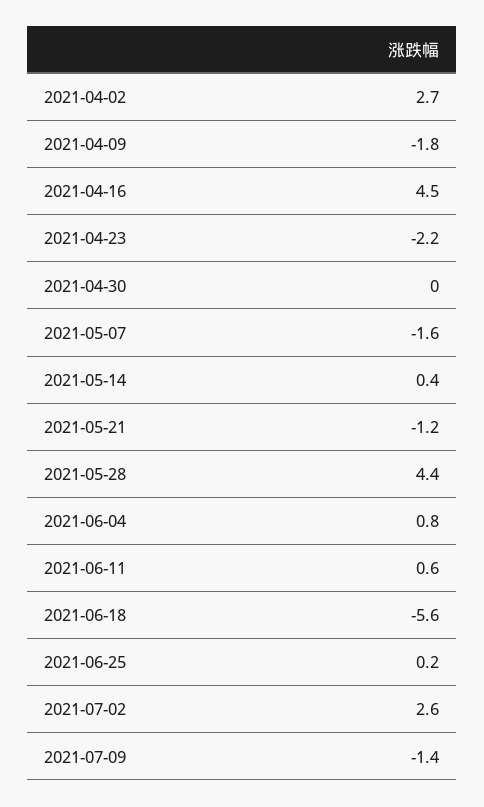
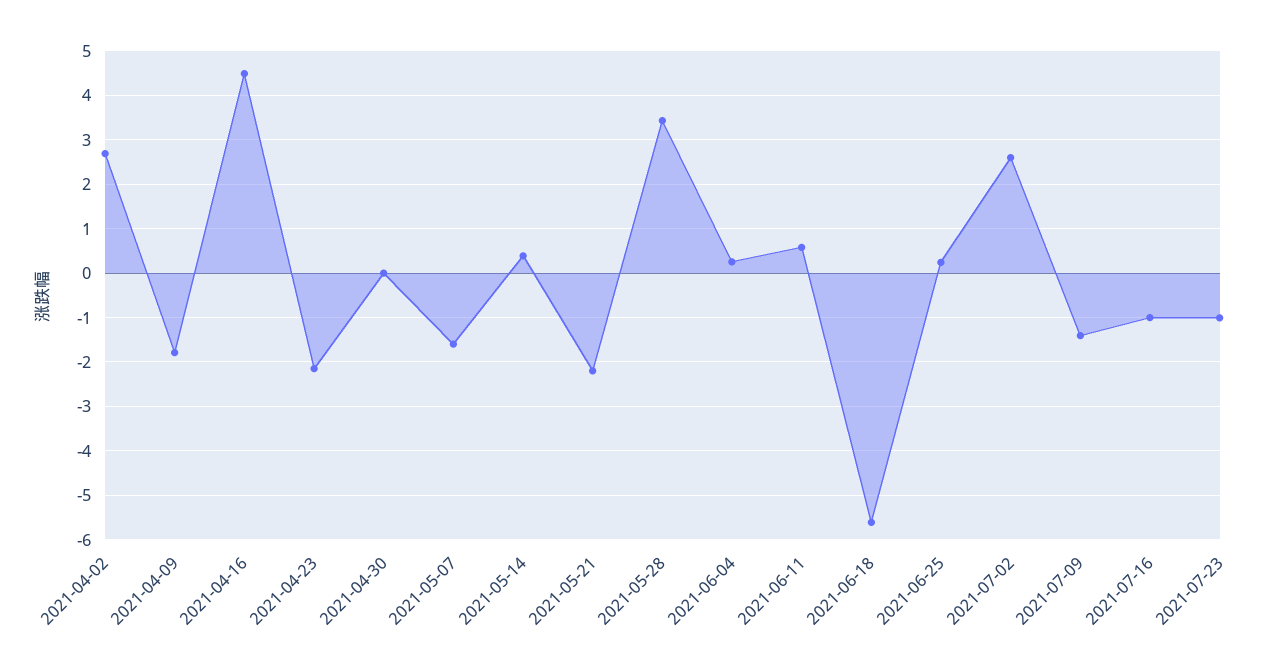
2021-05-21: -1.2 -> -2.2
2021-05-28: 4.4 -> 3.4
2021-06-04: 0.8 -> 0.2
2021-07-16: none -> -1
2021-07-23: none -> -1

